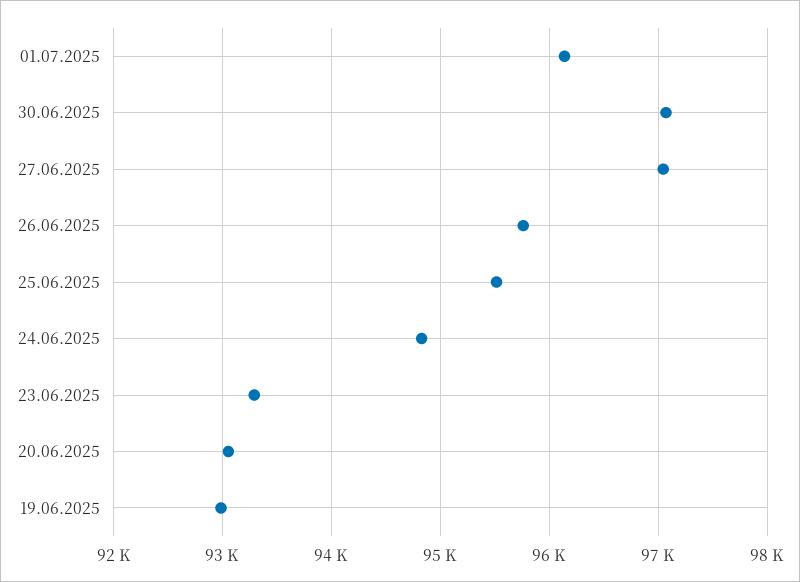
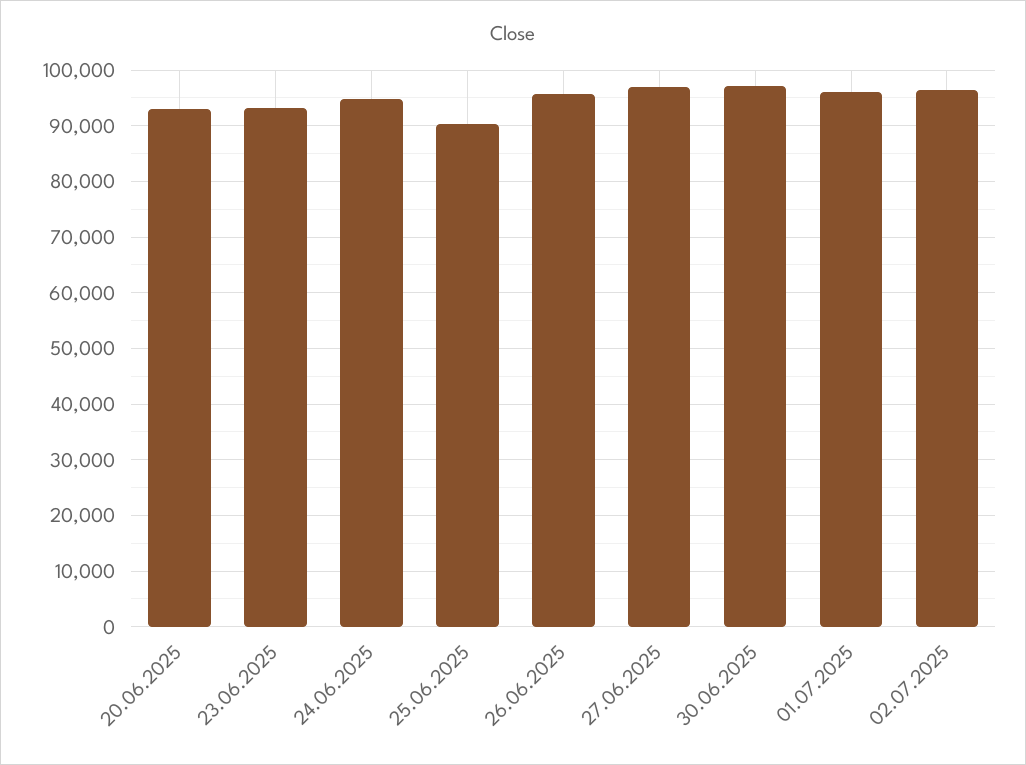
25.06.2025: 95500 -> 90000
19.06.2025: 93000 -> none
02.07.2025: none -> 96000

